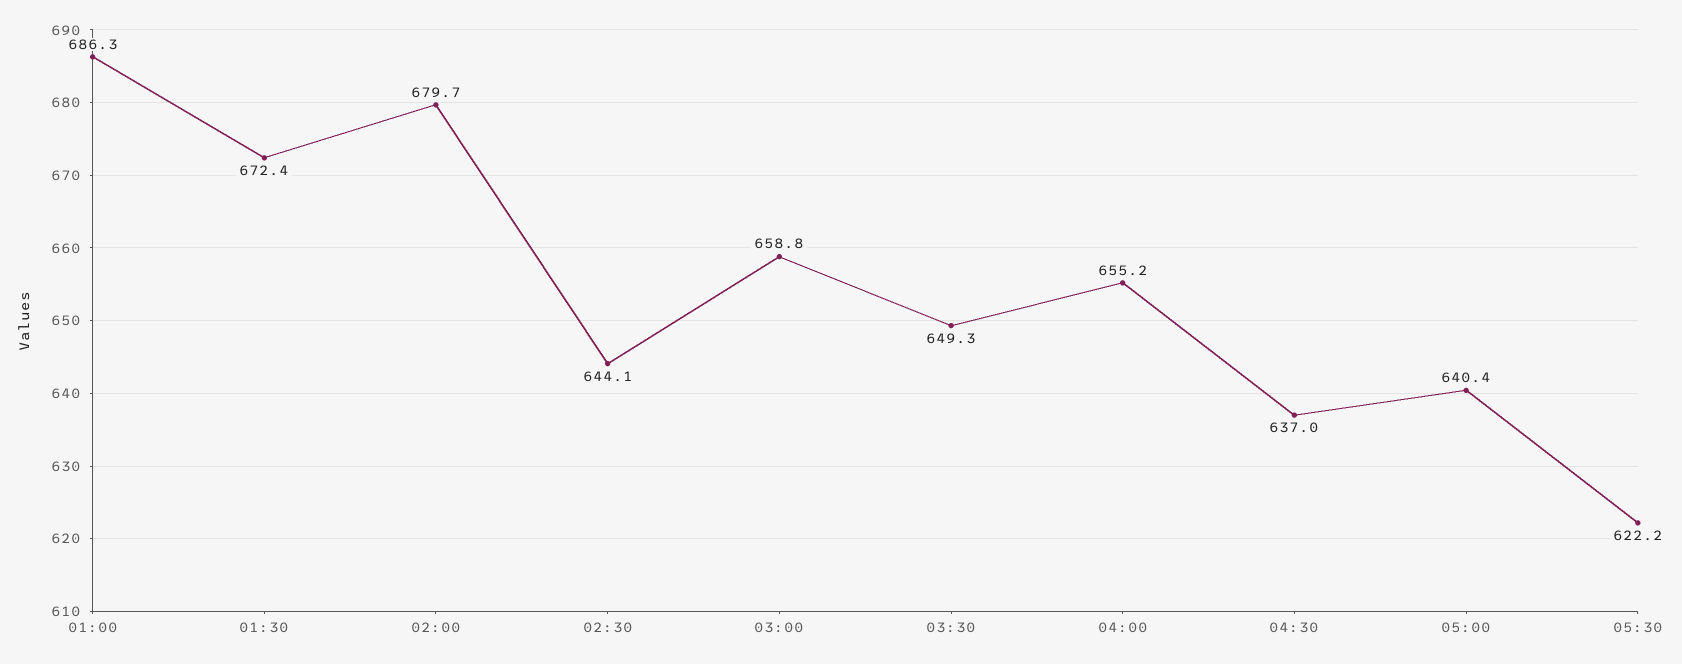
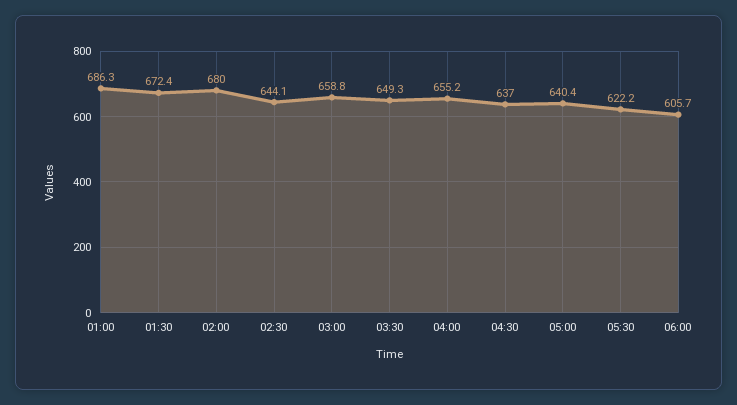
02:00: 679.7 -> 680
06:00: none -> 605.7

